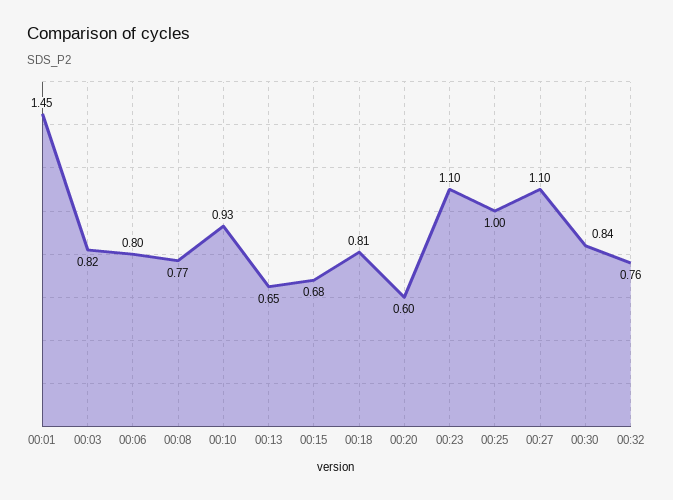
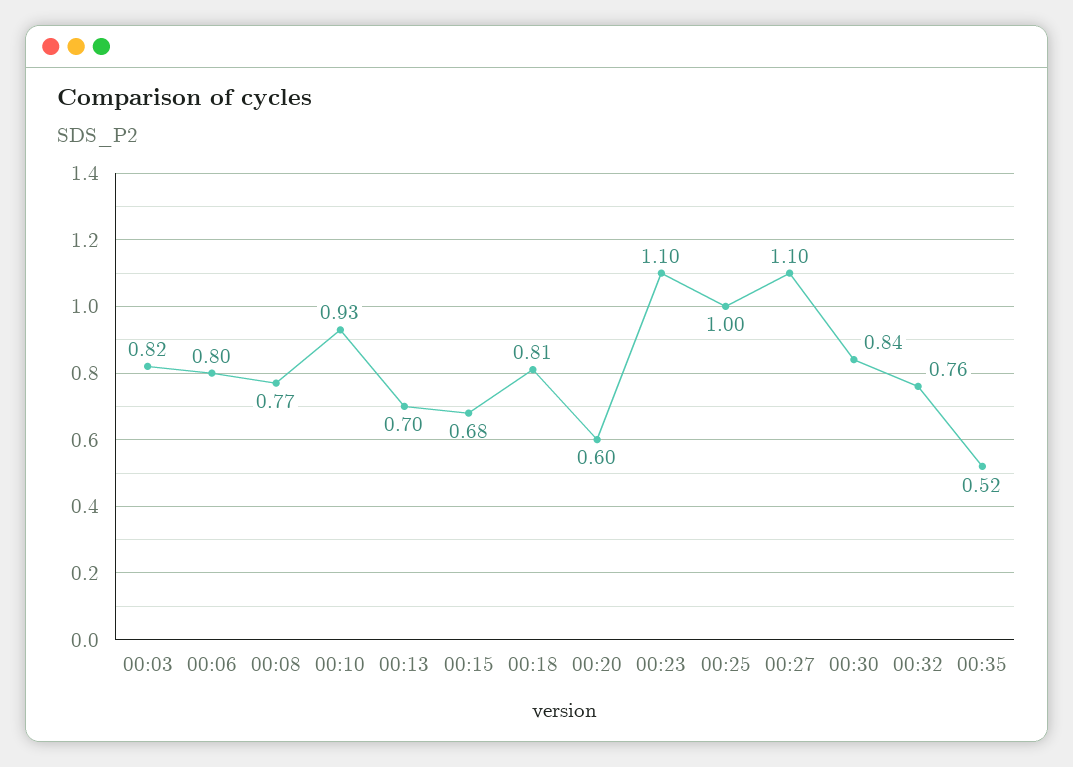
00:01: 1.45 -> none
00:13: 0.65 -> 0.7
00:35: none -> 0.52

